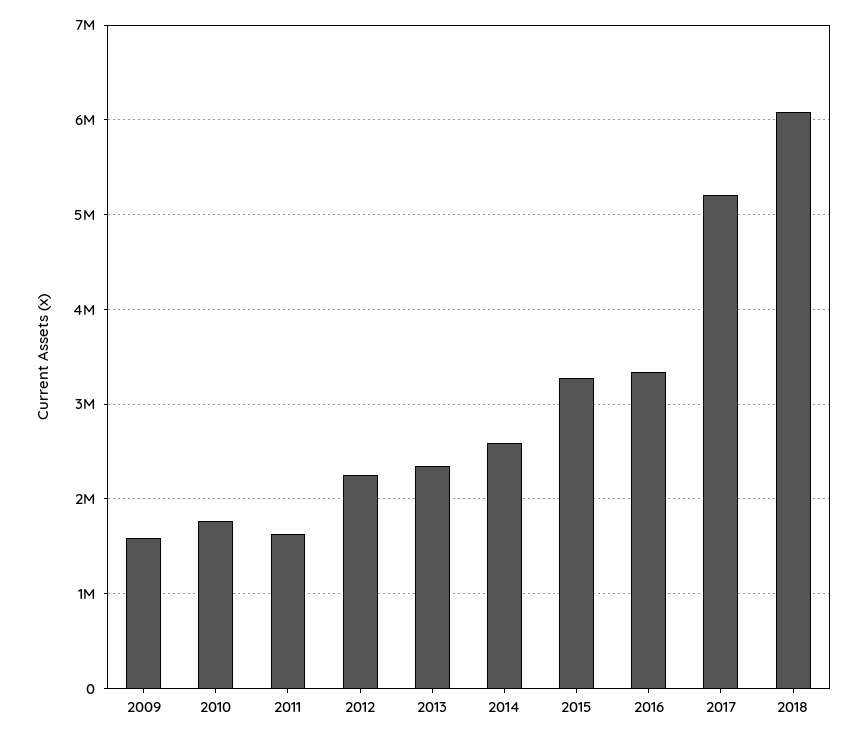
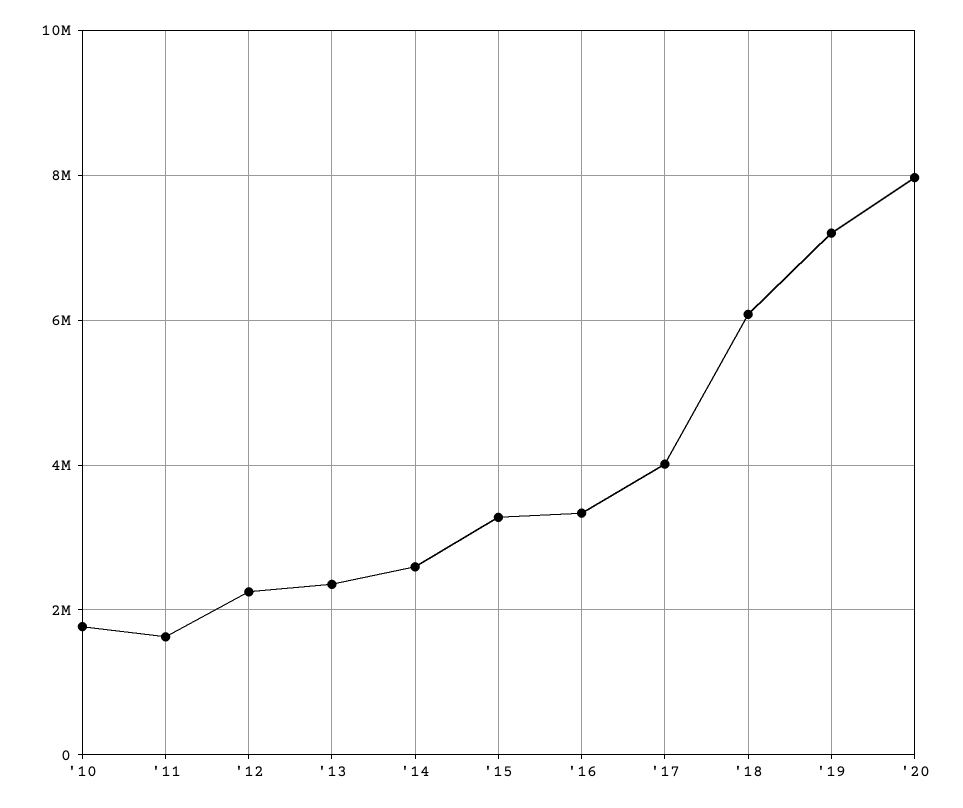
2009: 1600000 -> none
2017: 5200000 -> 4000000
'19: none -> 7200000
'20: none -> 8000000

